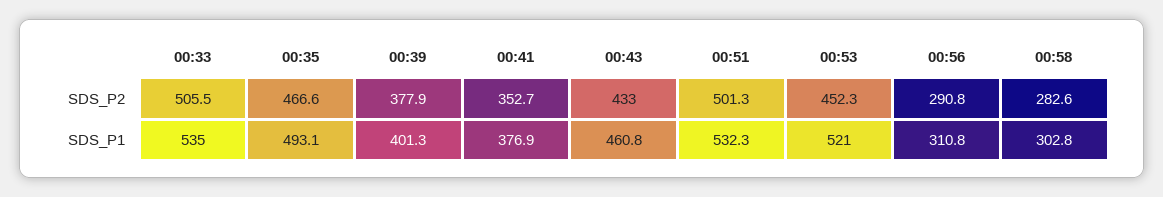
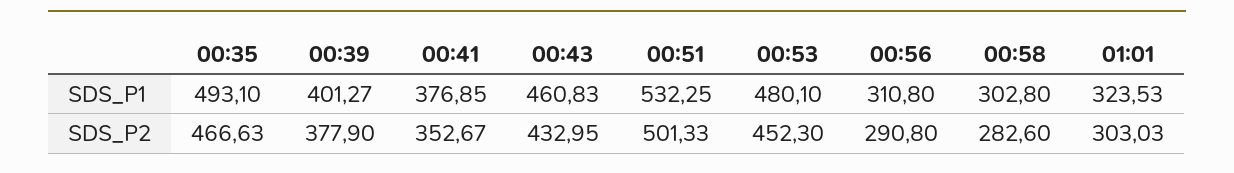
00:33, SDS_P2: 505.5 -> none
00:33, SDS_P1: 535 -> none
00:53, SDS_P1: 521 -> 480.1
01:01, SDS_P1: none -> 323.53
01:01, SDS_P2: none -> 303.03

